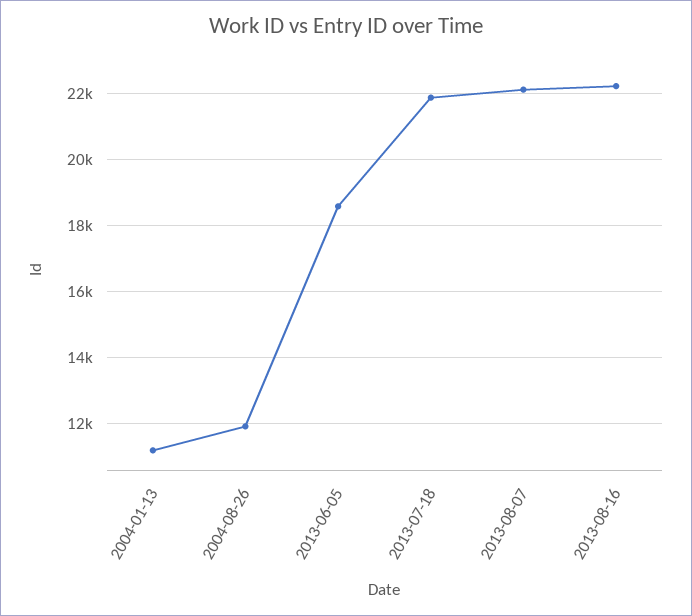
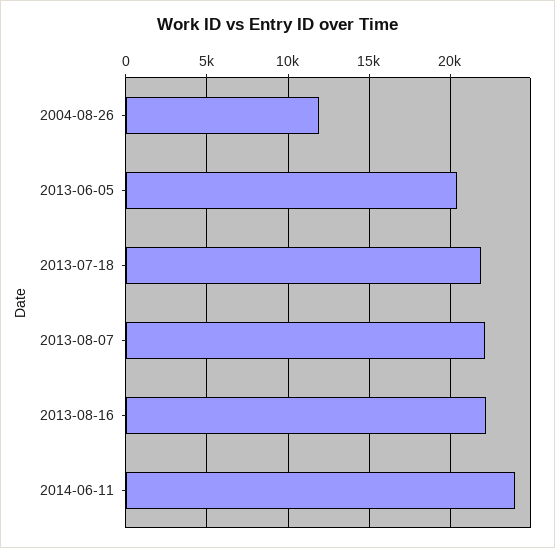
2004-01-13: 11200 -> none
2013-06-05: 18600 -> 20500
2014-06-11: none -> 24000

